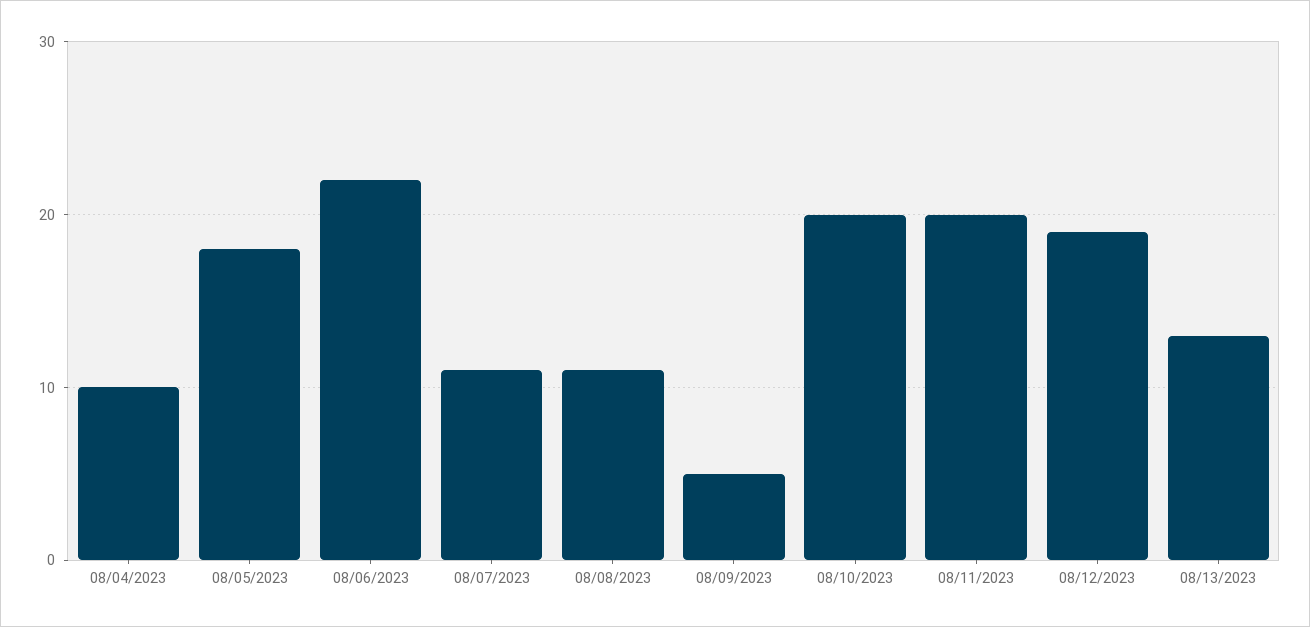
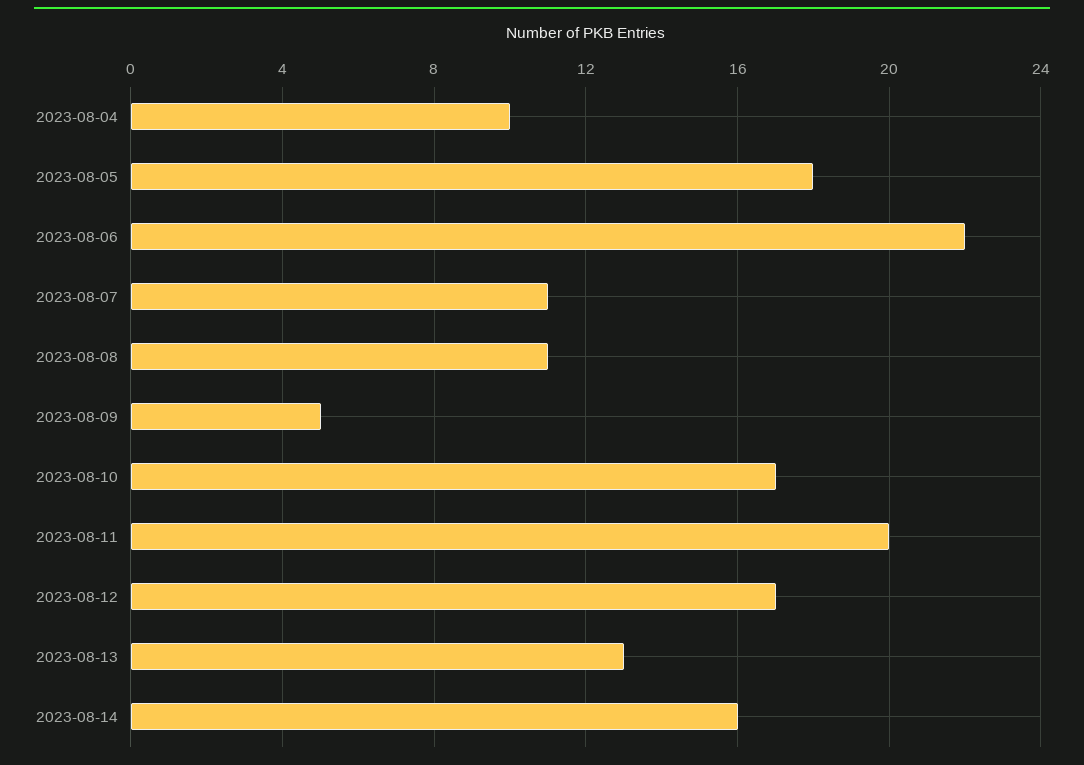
08/10/2023: 20 -> 17
08/12/2023: 19 -> 17
2023-08-14: none -> 16

